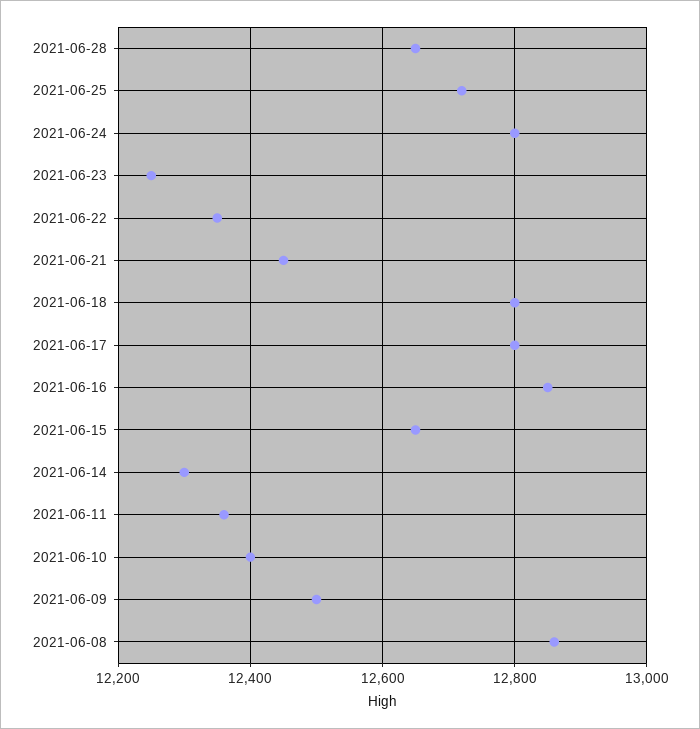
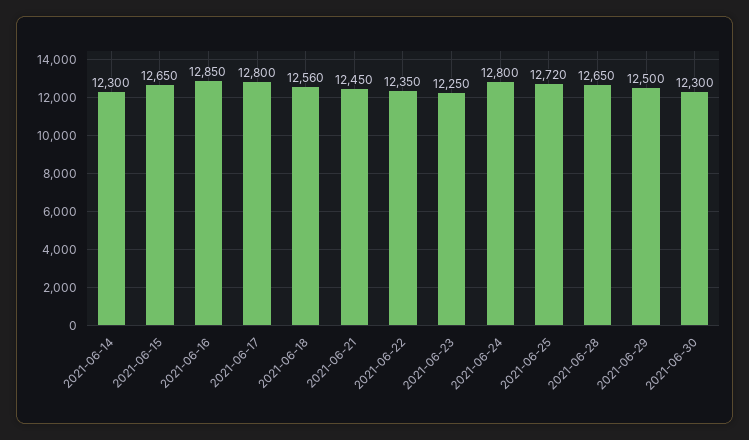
2021-06-18: 12800 -> 12560
2021-06-11: 12360 -> none
2021-06-10: 12400 -> none
2021-06-09: 12500 -> none
2021-06-08: 12860 -> none
2021-06-29: none -> 12500
2021-06-30: none -> 12300

